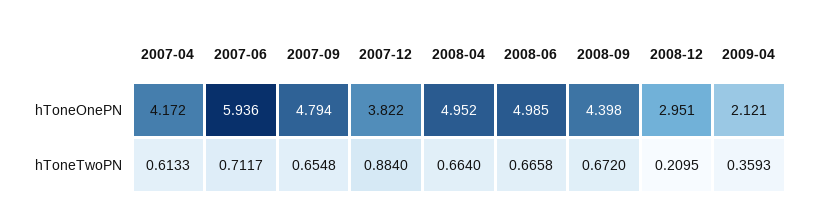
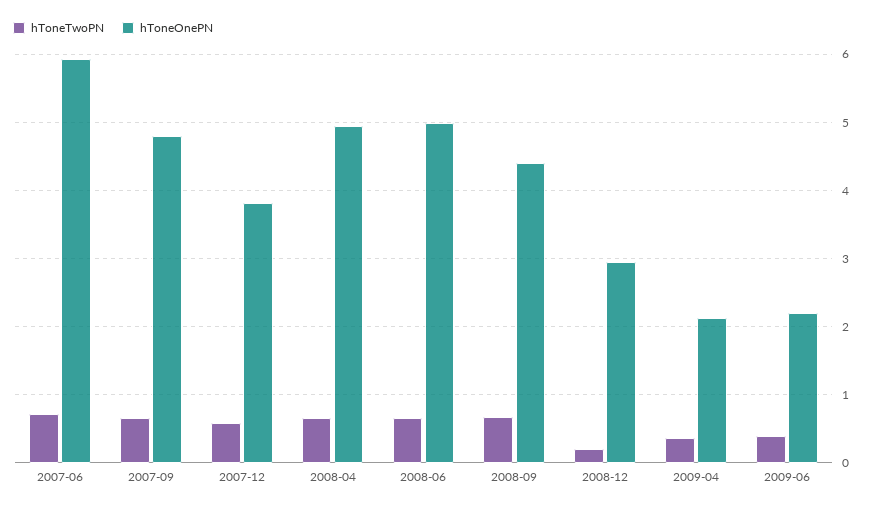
hToneOnePN, 2007-04: 4.172 -> none
hToneTwoPN, 2007-04: 0.6133 -> none
hToneTwoPN, 2007-12: 0.884 -> 0.6
hToneTwoPN, 2009-06: none -> 0.4
hToneOnePN, 2009-06: none -> 2.2

